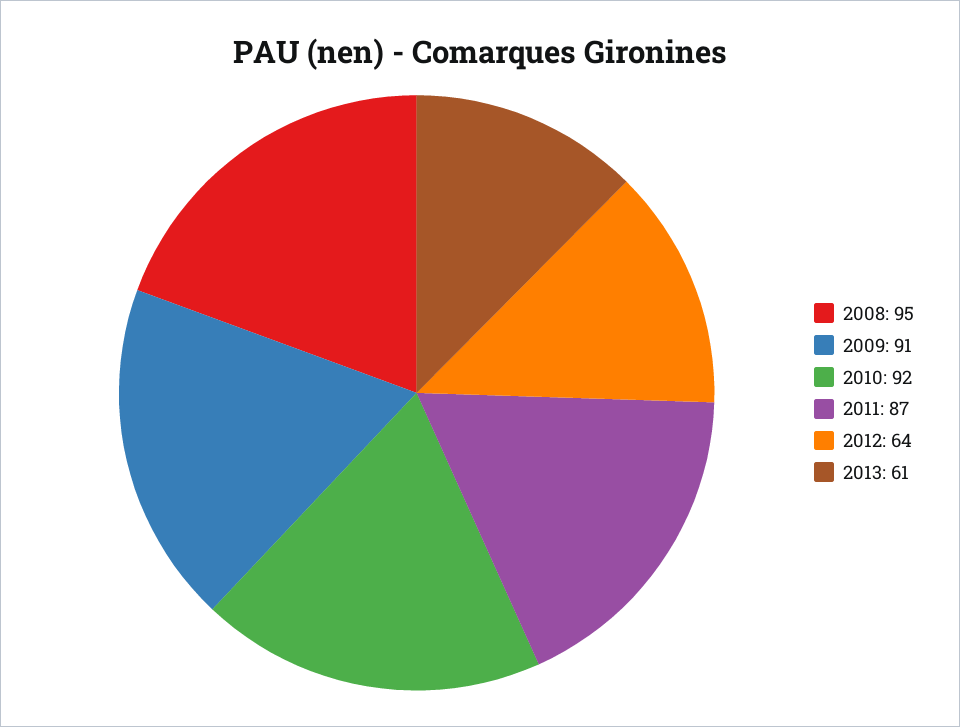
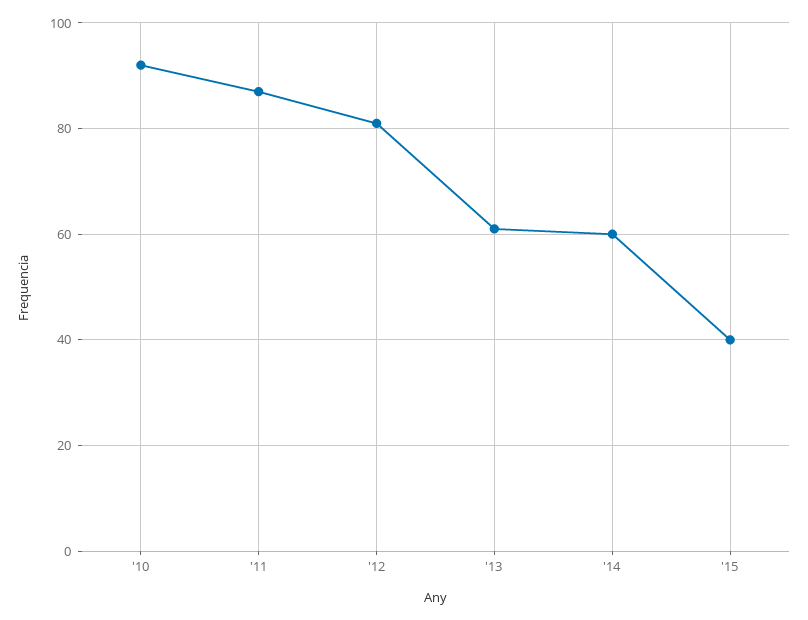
2008: 95 -> none
2009: 91 -> none
2012: 64 -> 80
'14: none -> 60
'15: none -> 40

